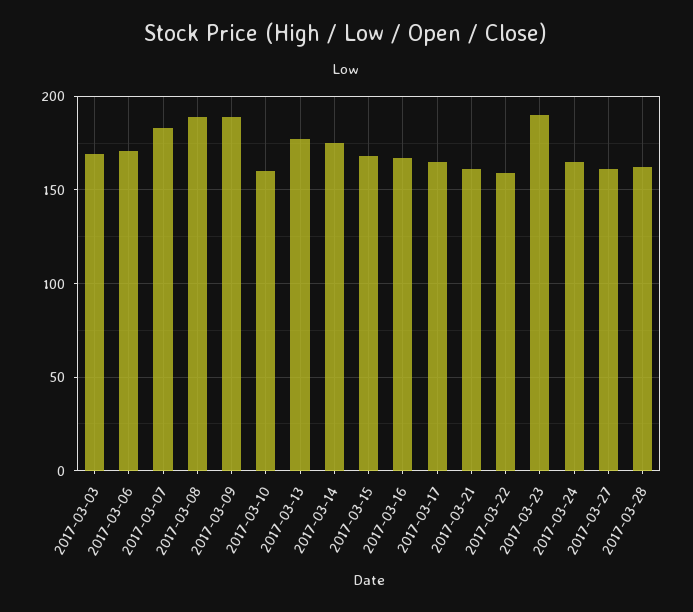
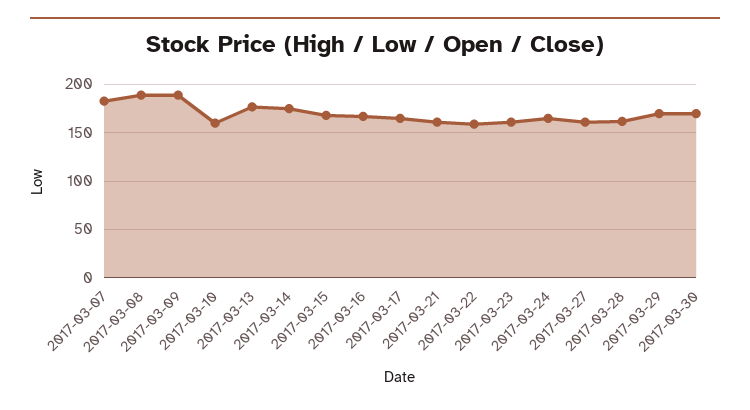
2017-03-03: 170 -> none
2017-03-06: 170 -> none
2017-03-23: 190 -> 160
2017-03-29: none -> 170
2017-03-30: none -> 170

